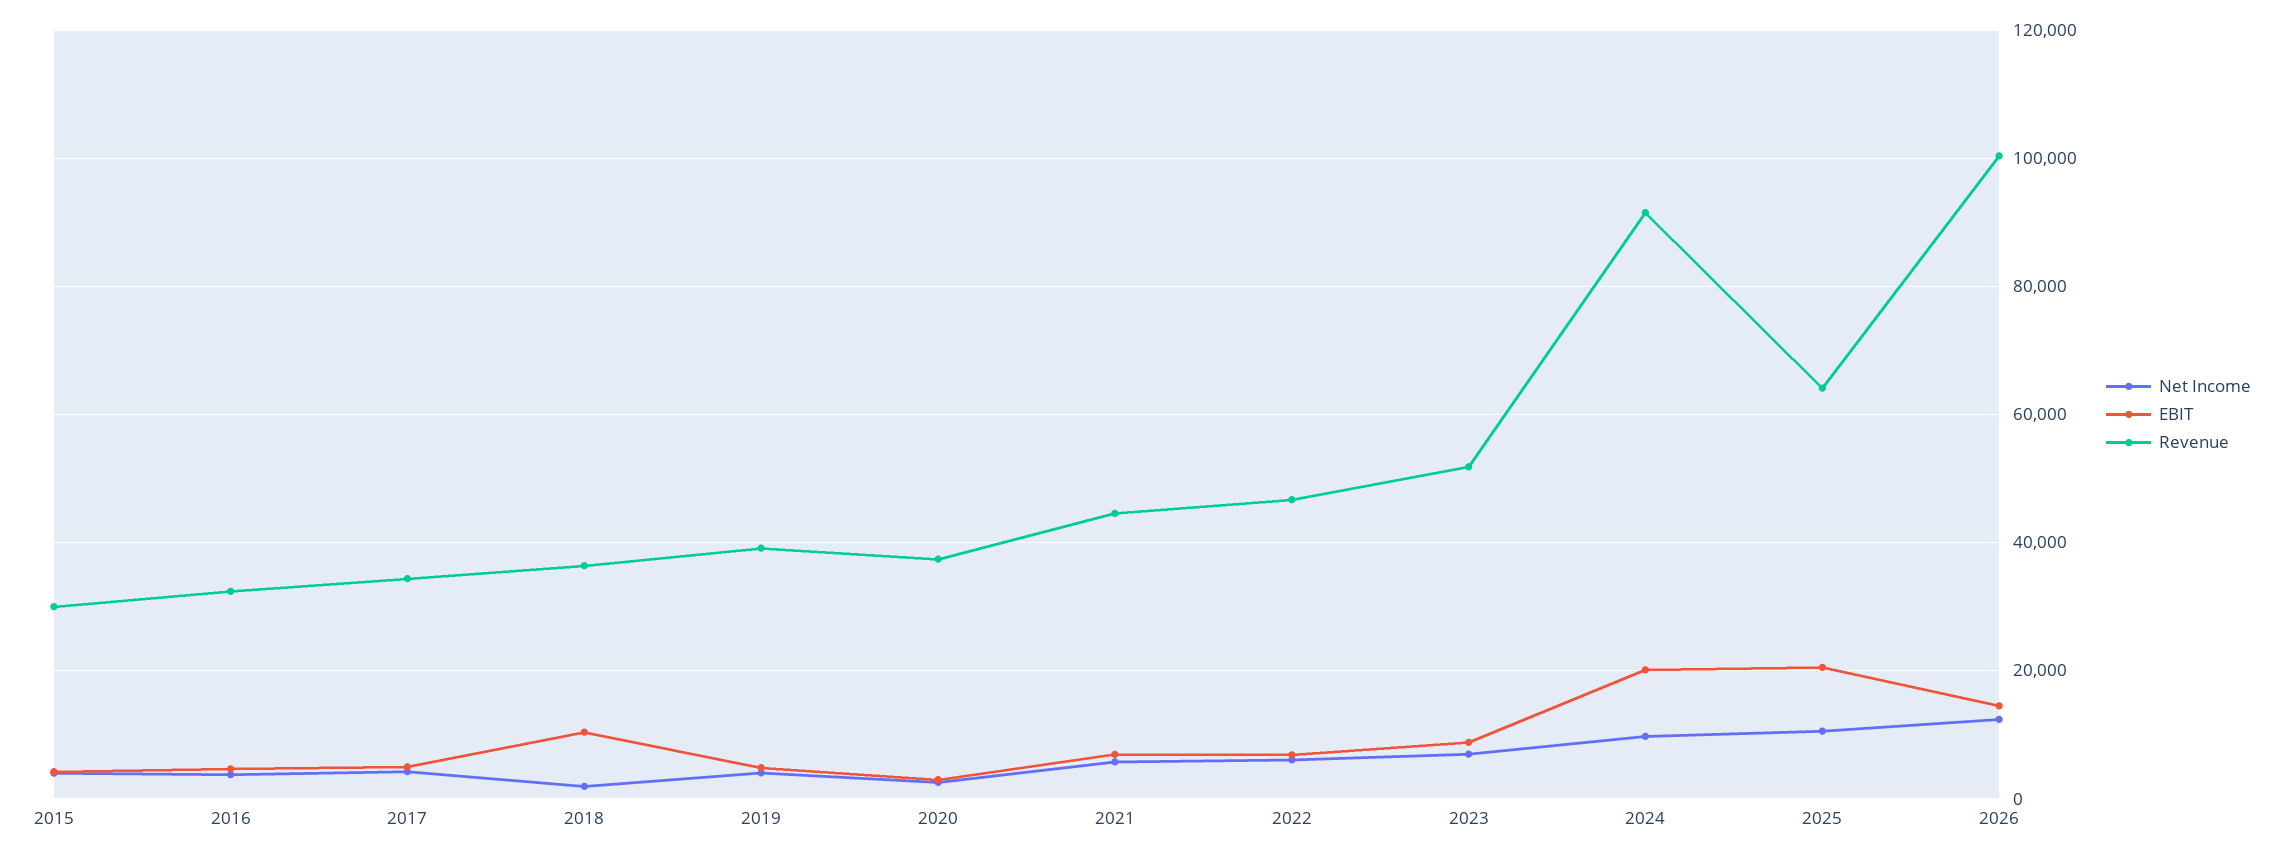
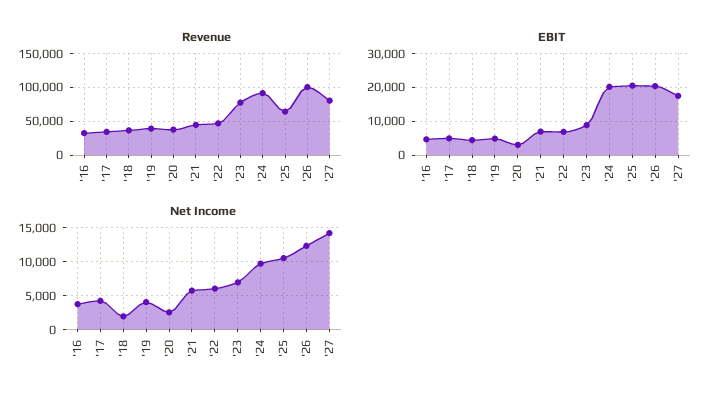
Net Income, 2015: 4000 -> none
EBIT, 2015: 4000 -> none
Revenue, 2015: 30000 -> none
EBIT, 2018: 10000 -> 4000
Revenue, 2023: 52000 -> 80000
EBIT, 2026: 14000 -> 20000
Revenue, '27: none -> 80000
EBIT, '27: none -> 18000
Net Income, '27: none -> 14000

